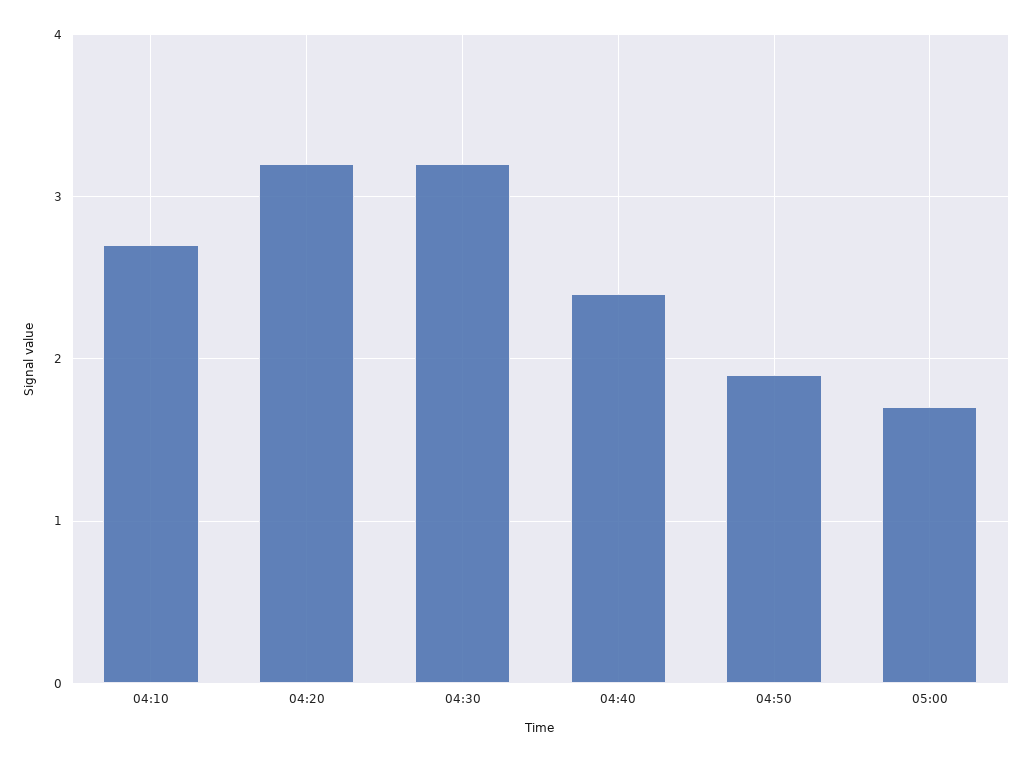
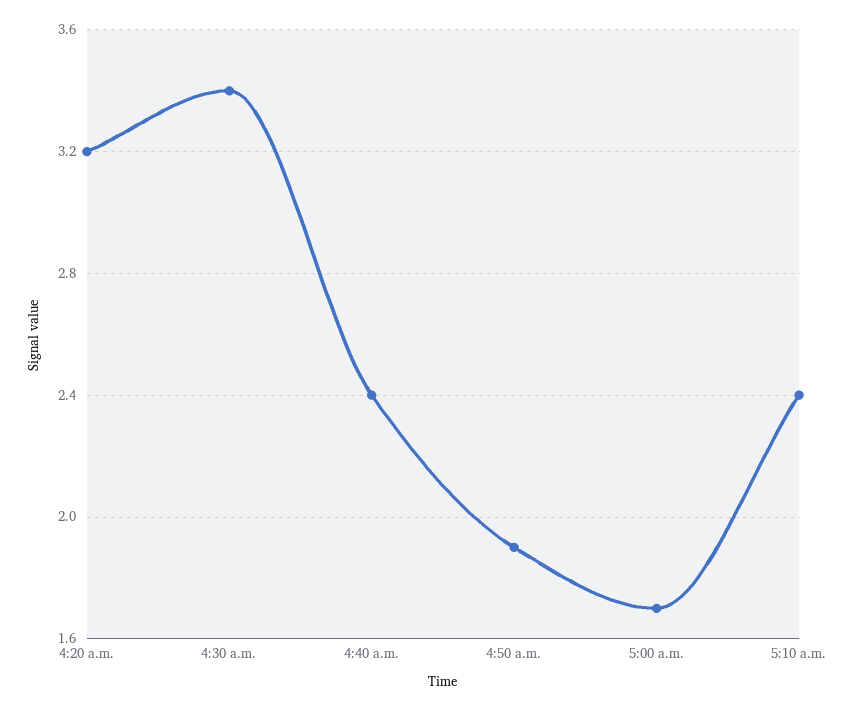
04:10: 2.7 -> none
04:30: 3.2 -> 3.4
5:10 a.m.: none -> 2.4

